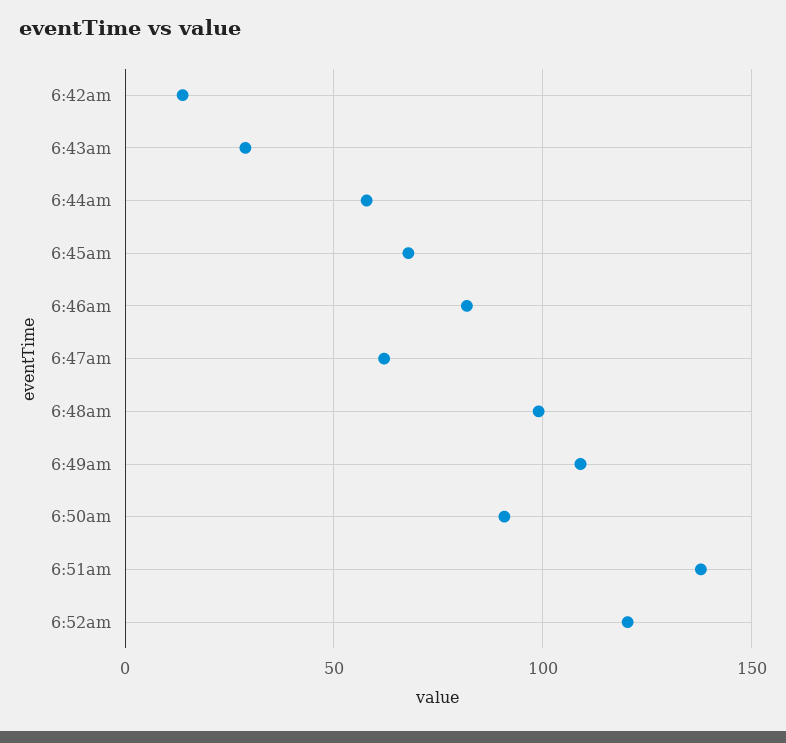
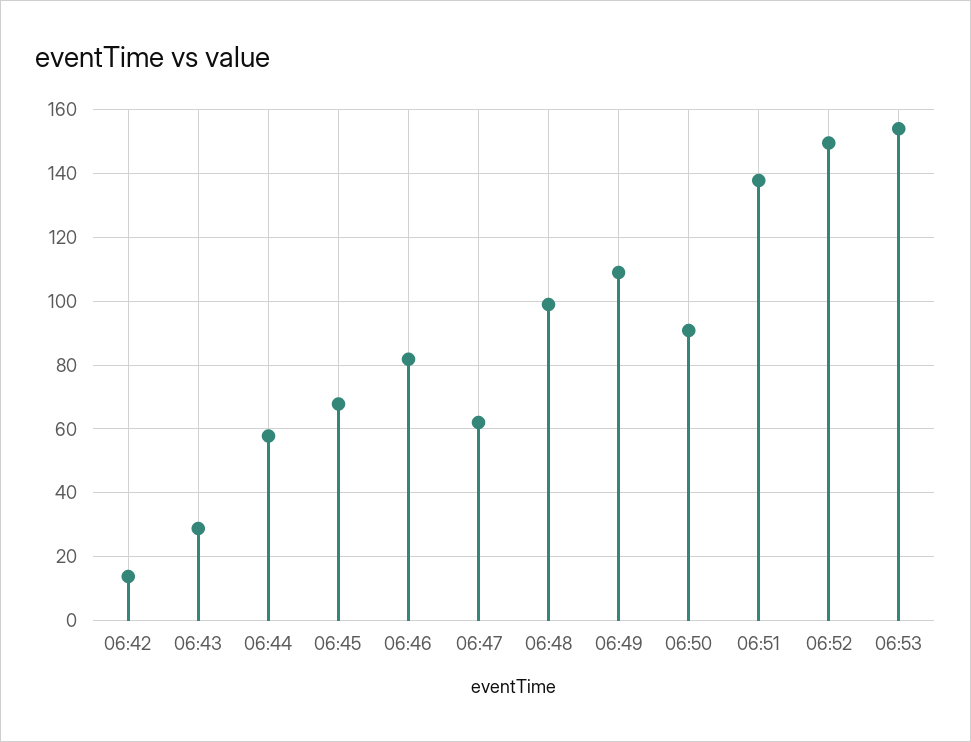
6:52am: 120 -> 150
06:53: none -> 154

